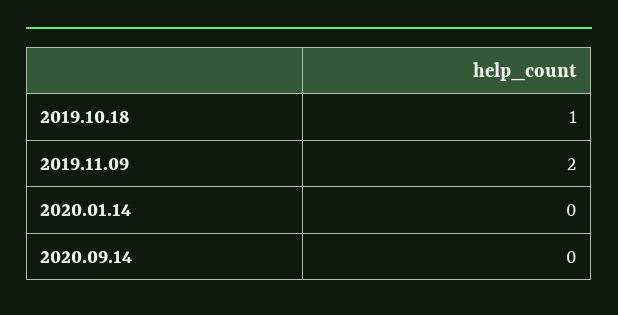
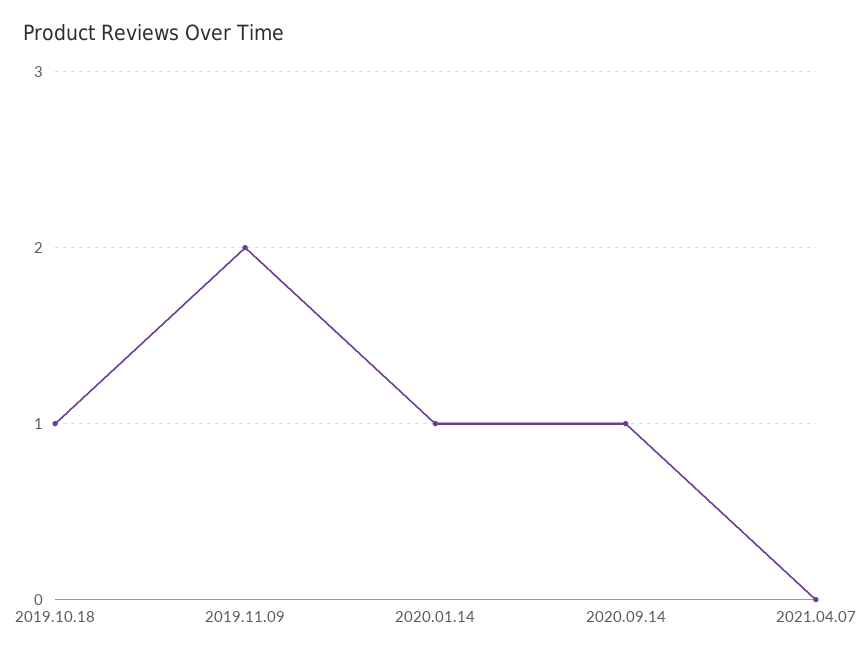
2020.01.14: 0 -> 1
2020.09.14: 0 -> 1
2021.04.07: none -> 0

